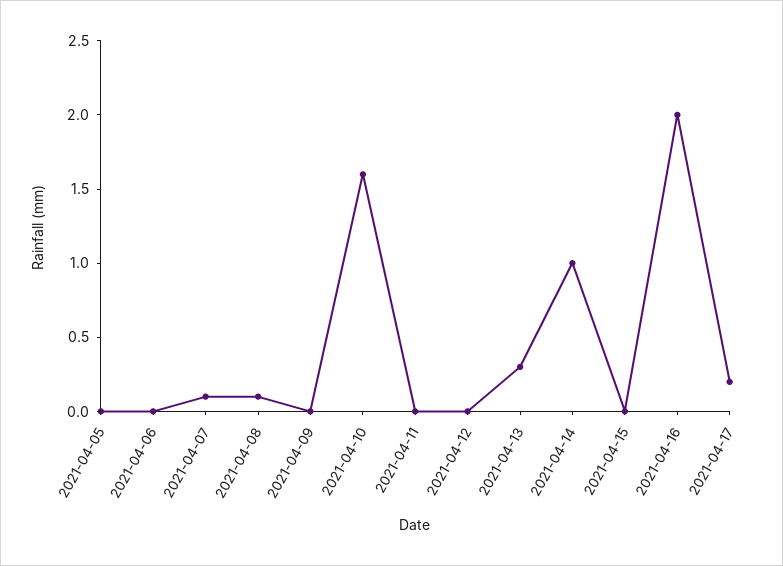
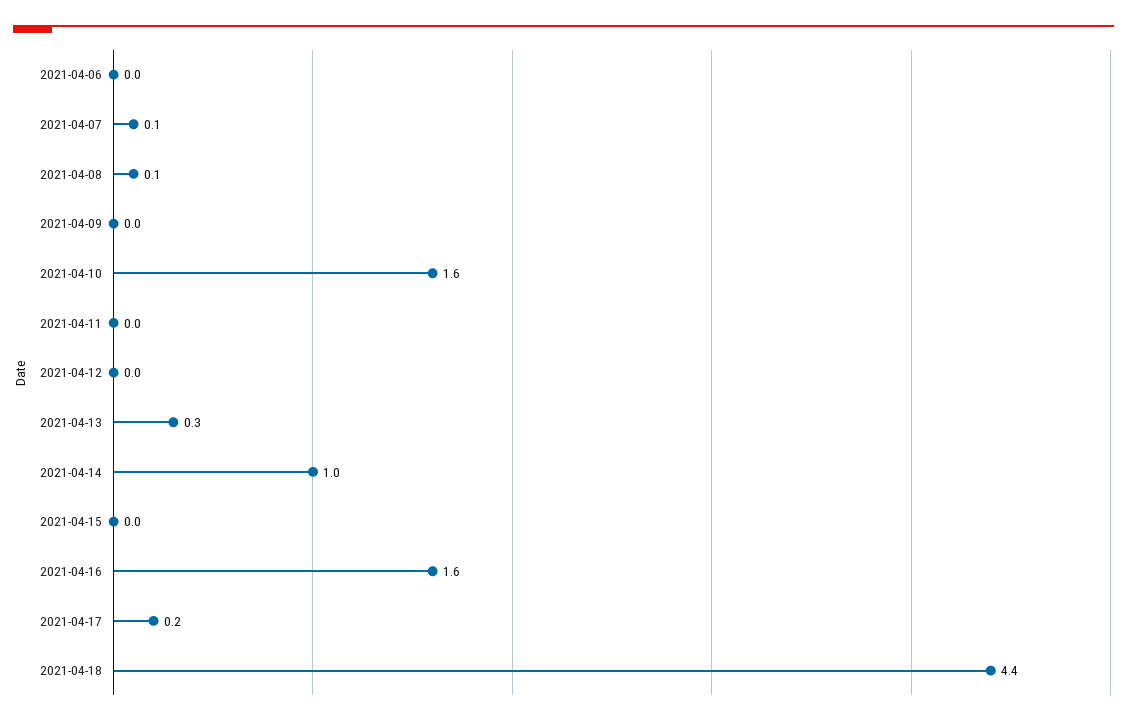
2021-04-05: 0 -> none
2021-04-16: 2 -> 1.6
2021-04-18: none -> 4.4

